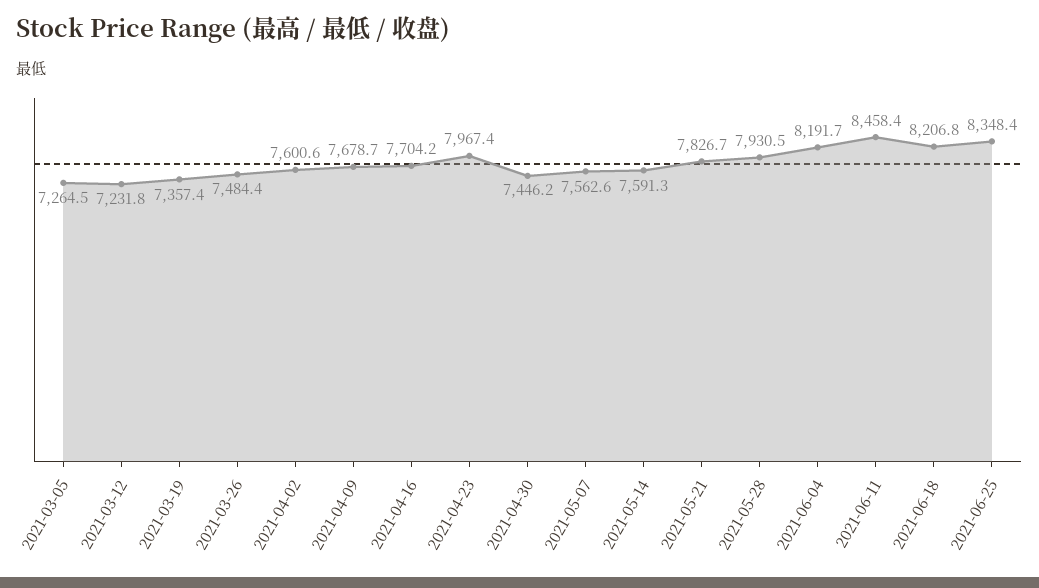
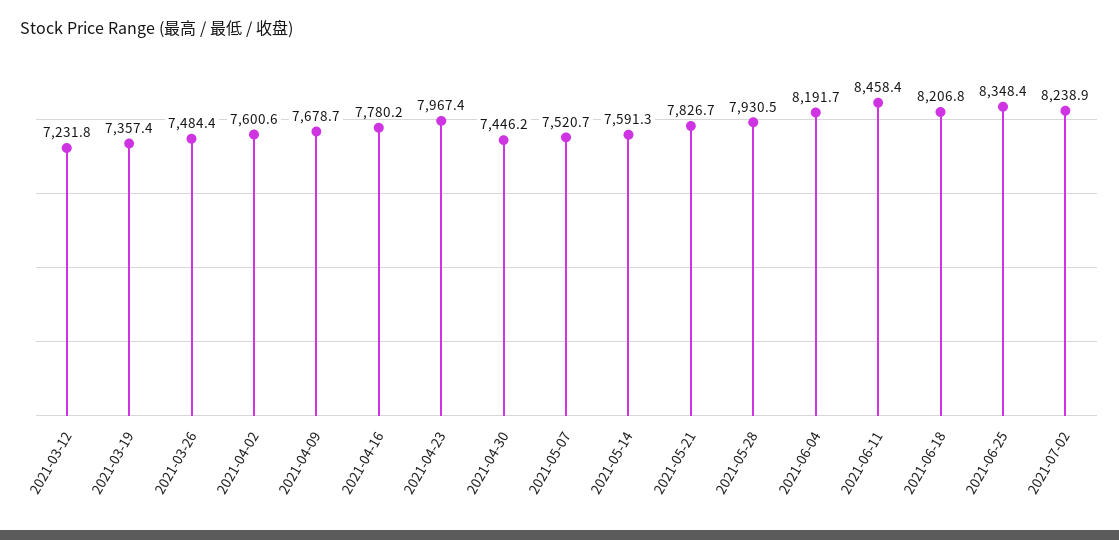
2021-03-05: 7264.5 -> none
2021-04-16: 7704.2 -> 7780.2
2021-05-07: 7562.6 -> 7520.7
2021-07-02: none -> 8238.9

